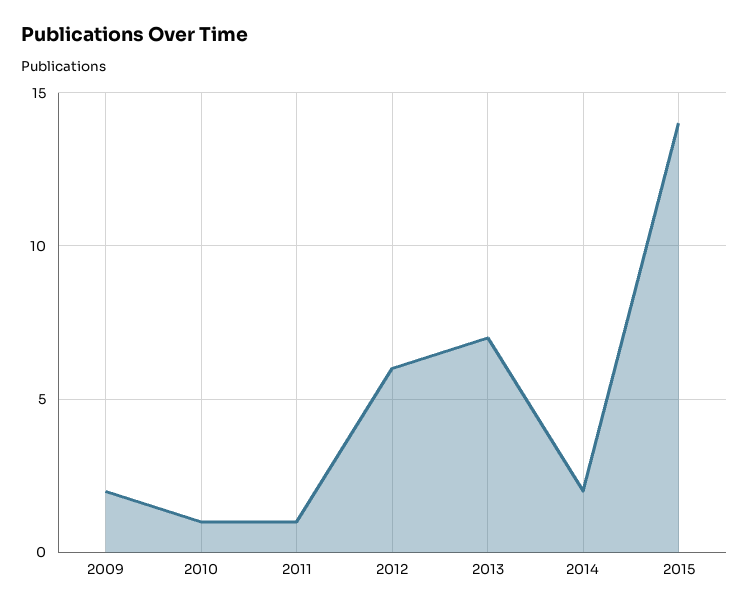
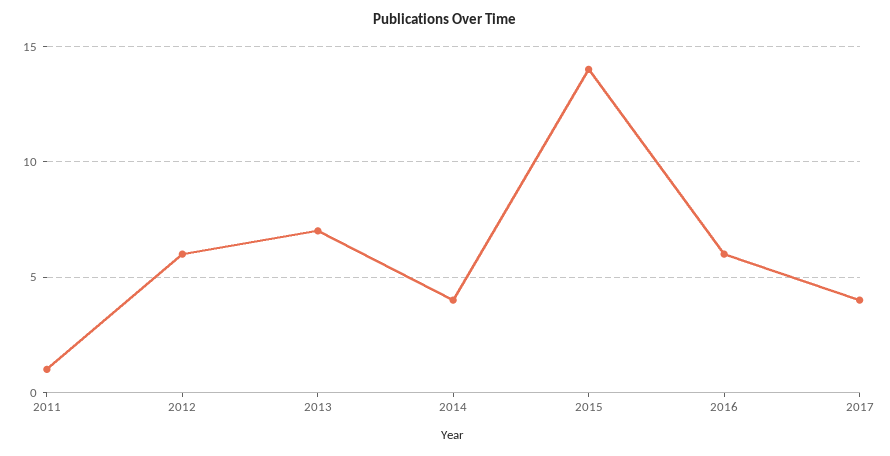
2009: 2 -> none
2010: 1 -> none
2014: 2 -> 4
2016: none -> 6
2017: none -> 4

